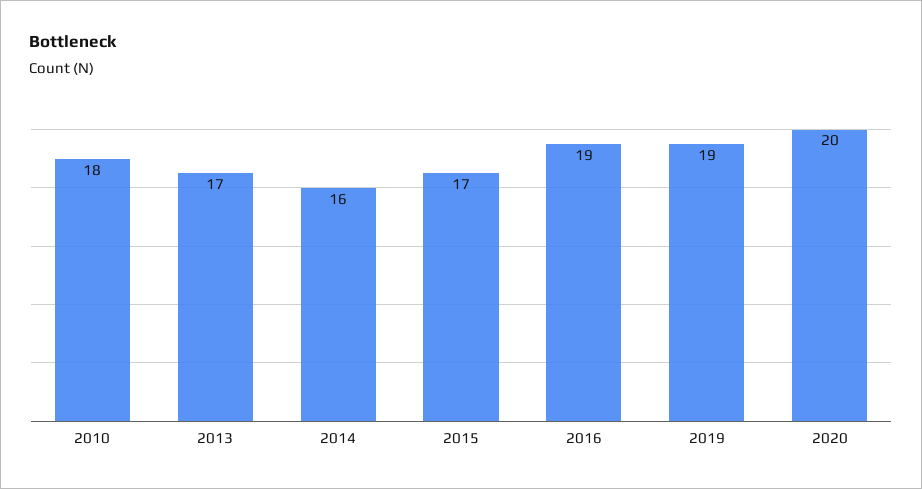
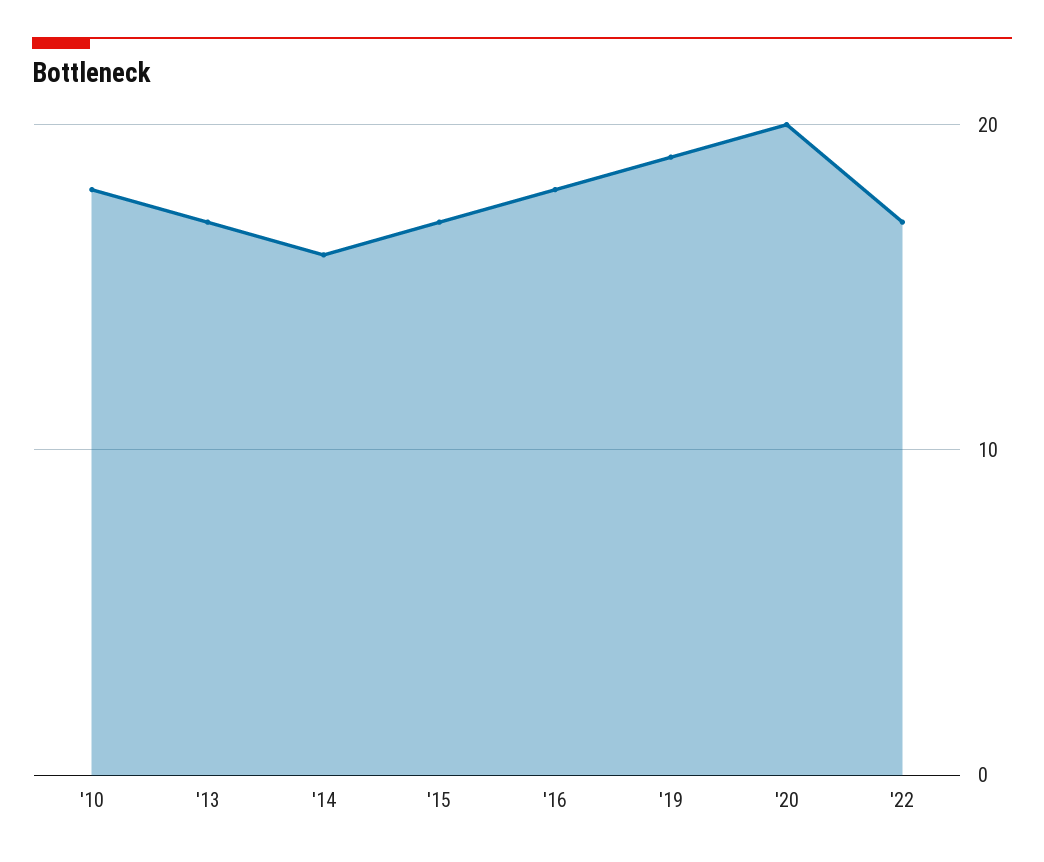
2016: 19 -> 18
'22: none -> 17

